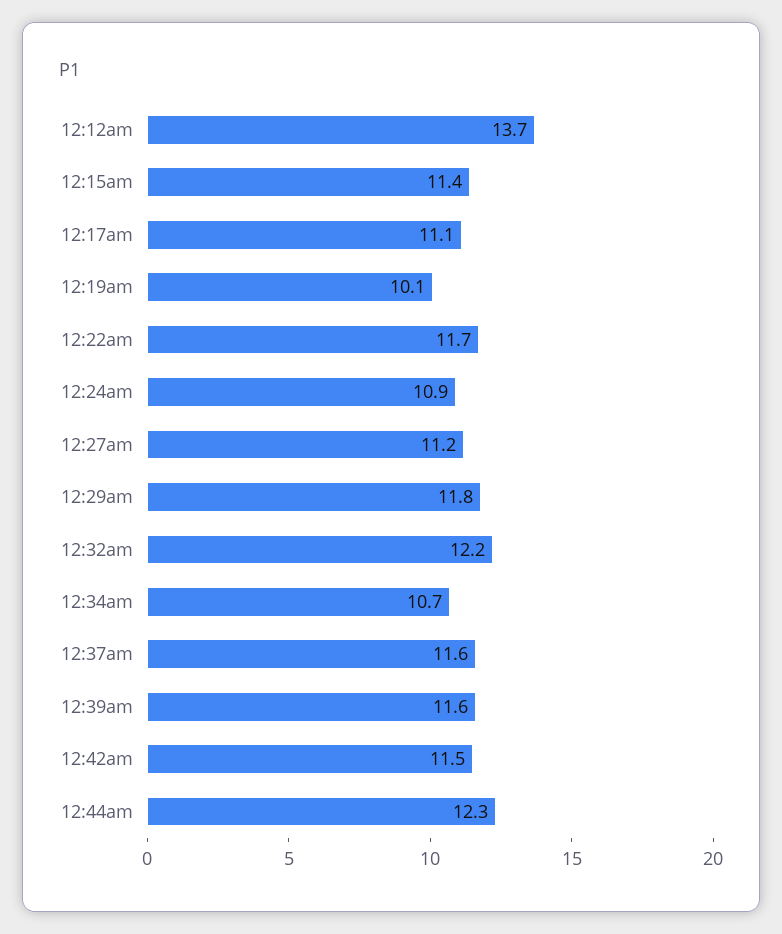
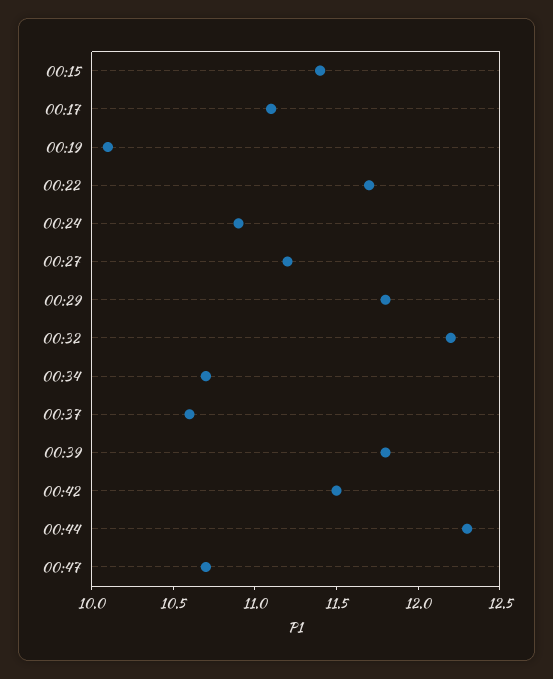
12:12am: 13.7 -> none
12:37am: 11.6 -> 10.6
12:39am: 11.6 -> 11.8
00:47: none -> 10.7

